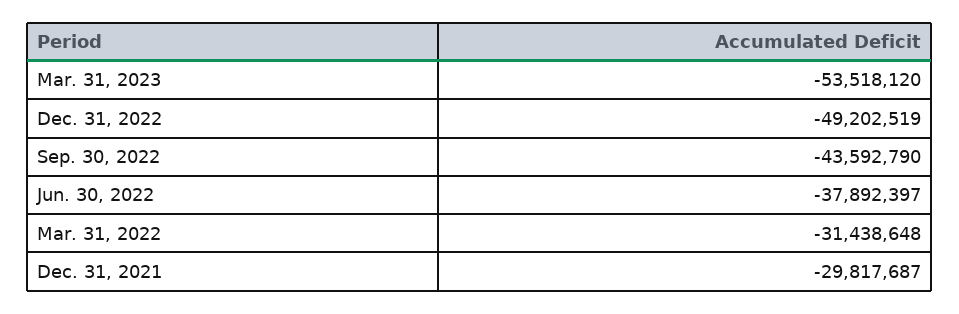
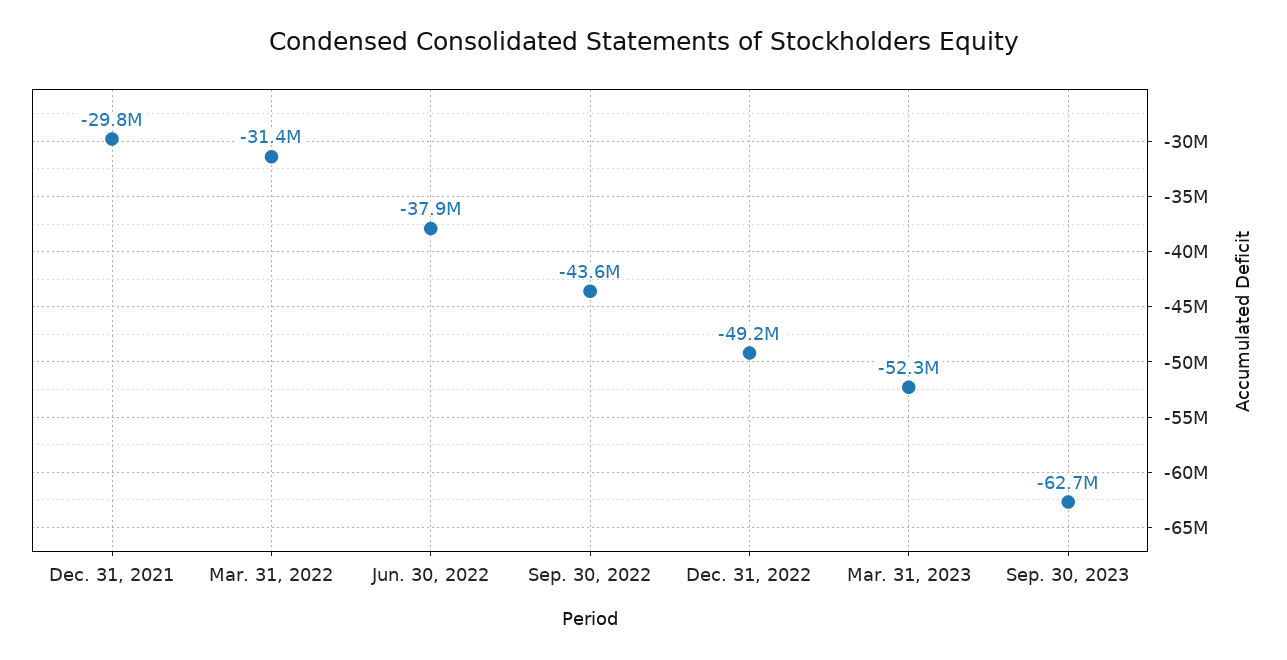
Mar. 31, 2023: -53518120 -> -52300000
Sep. 30, 2023: none -> -62700000

